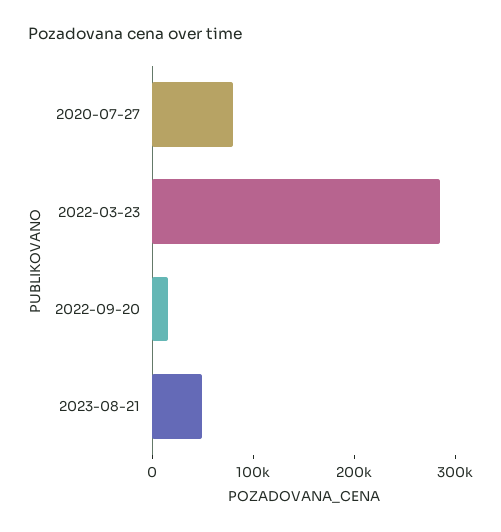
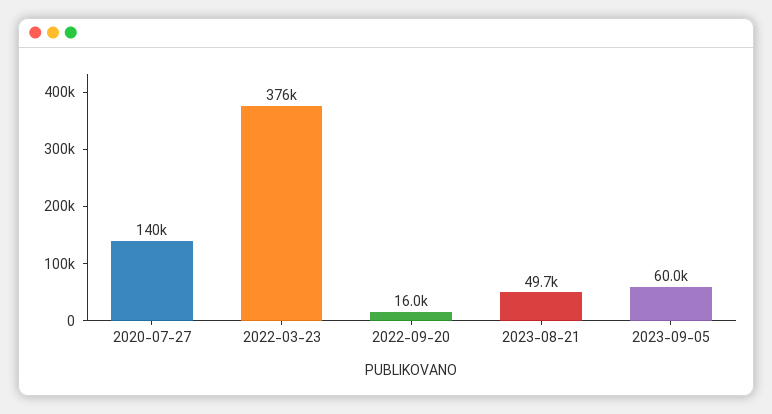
2020-07-27: 80000 -> 140000
2022-03-23: 280000 -> 376000
2023-09-05: none -> 60000

